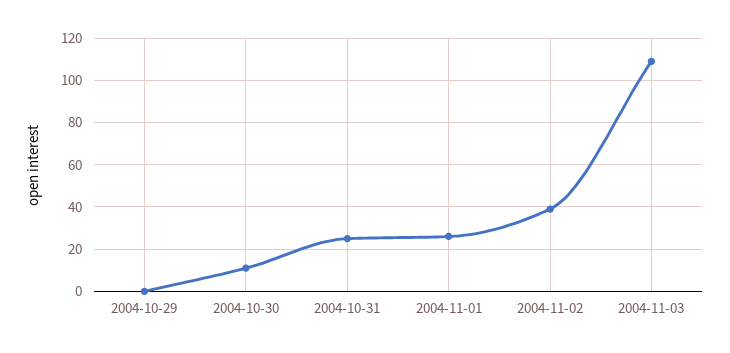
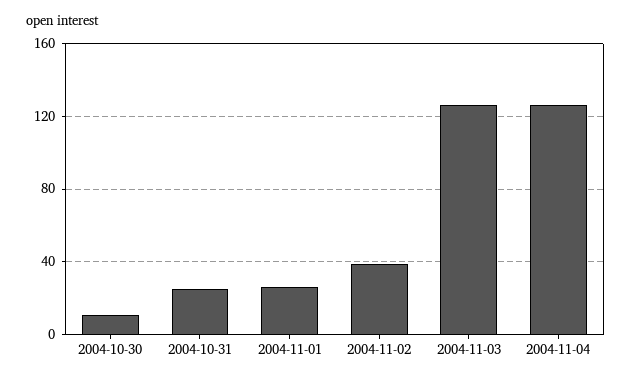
2004-10-29: 0 -> none
2004-11-03: 110 -> 125
2004-11-04: none -> 125

